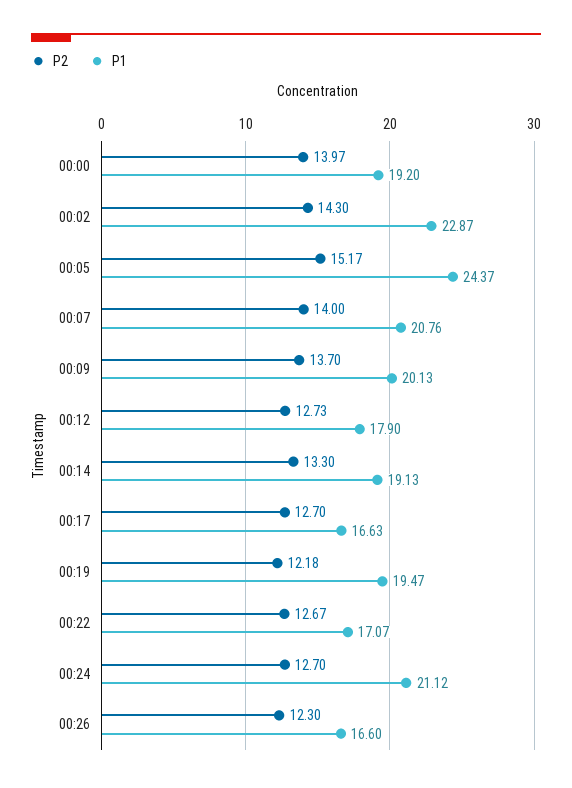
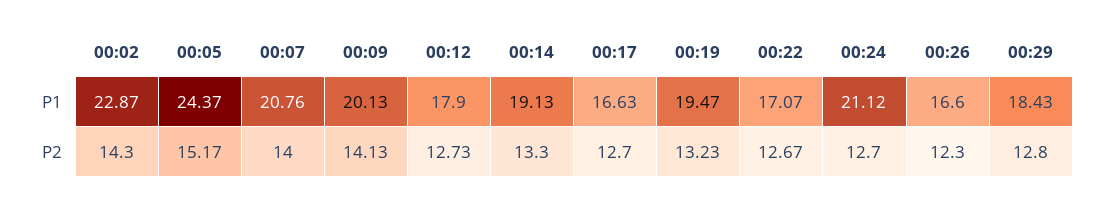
P2, 00:00: 13.97 -> none
P1, 00:00: 19.2 -> none
P2, 00:09: 13.7 -> 14.13
P2, 00:19: 12.18 -> 13.23
P1, 00:29: none -> 18.43
P2, 00:29: none -> 12.8

